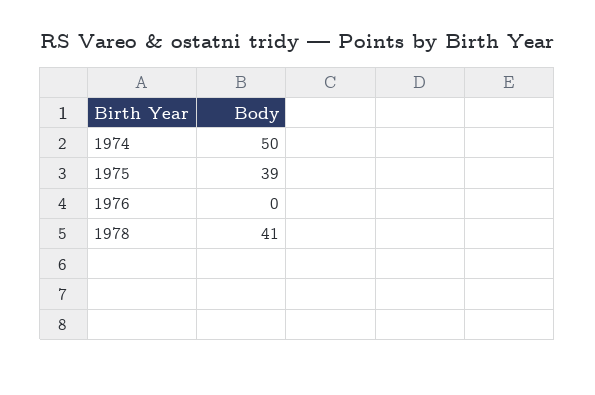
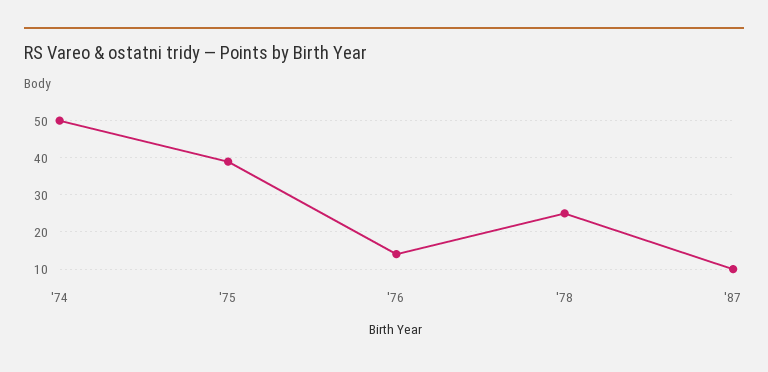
1976: 0 -> 15
1978: 41 -> 25
'87: none -> 10

